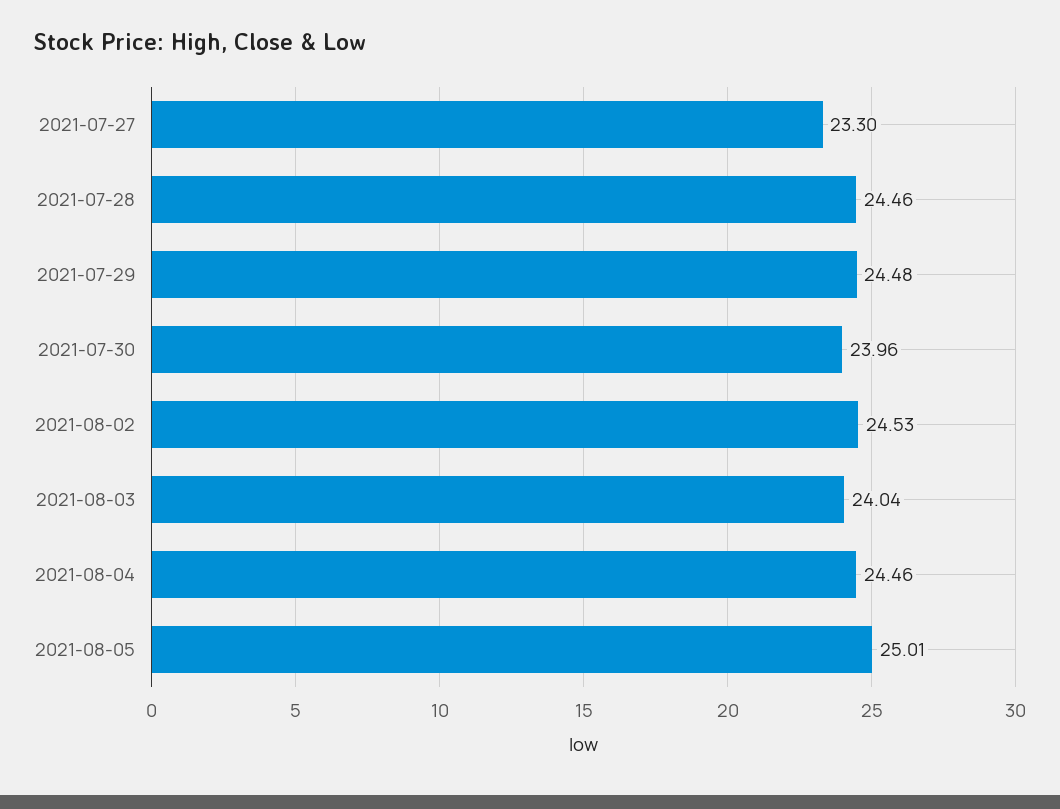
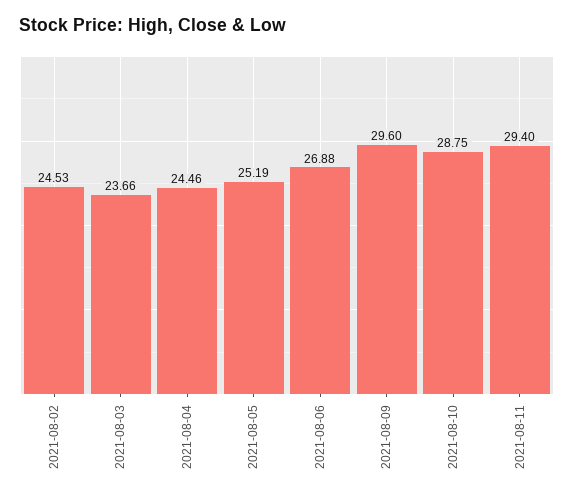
2021-07-27: 23.3 -> none
2021-07-28: 24.46 -> none
2021-07-29: 24.48 -> none
2021-07-30: 23.96 -> none
2021-08-03: 24.04 -> 23.66
2021-08-05: 25.01 -> 25.19
2021-08-06: none -> 26.88
2021-08-09: none -> 29.6
2021-08-10: none -> 28.75
2021-08-11: none -> 29.4

